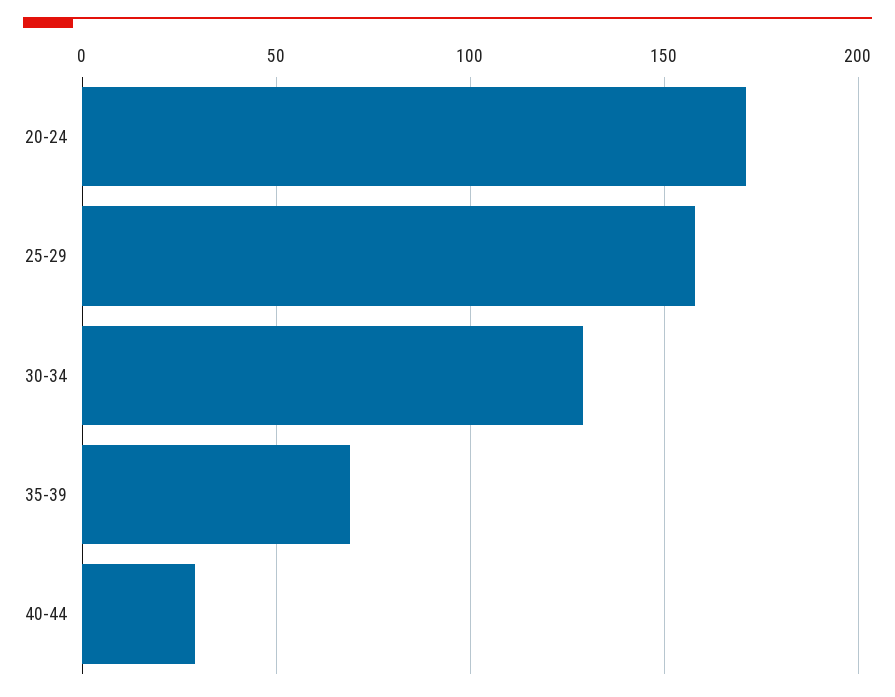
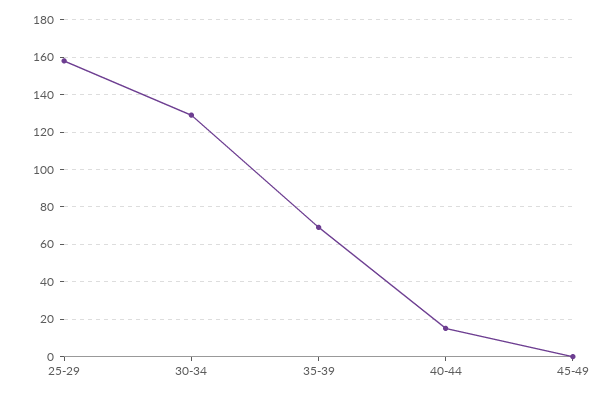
20-24: 170 -> none
40-44: 30 -> 15
45-49: none -> 0

